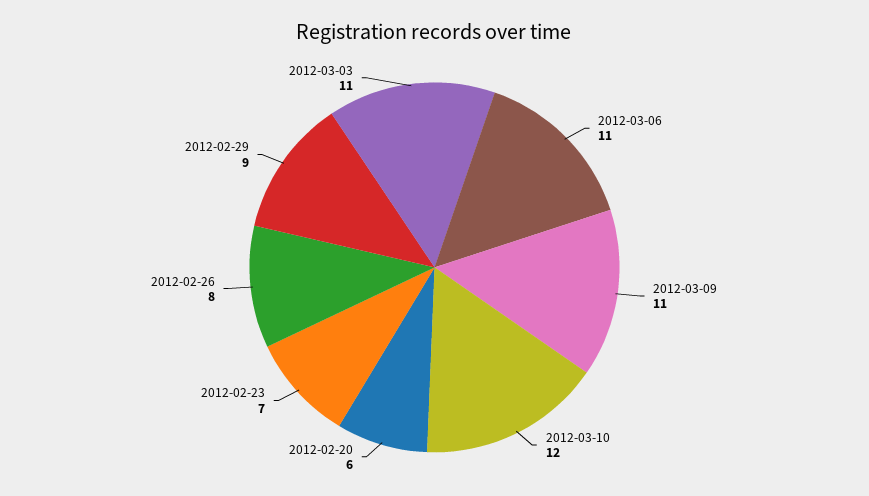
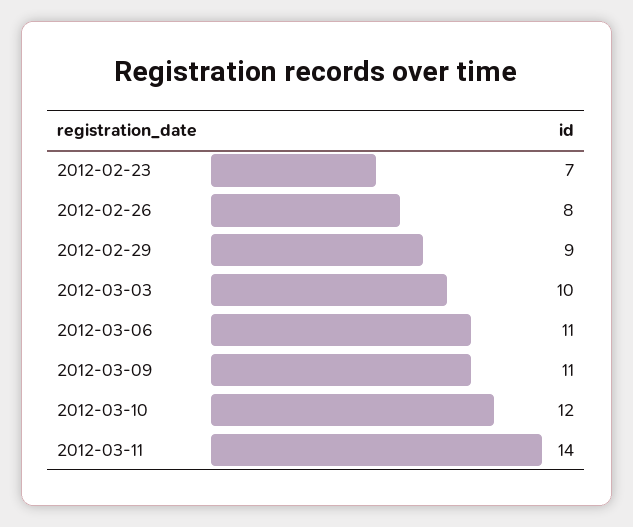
2012-02-20: 6 -> none
2012-03-03: 11 -> 10
2012-03-11: none -> 14

